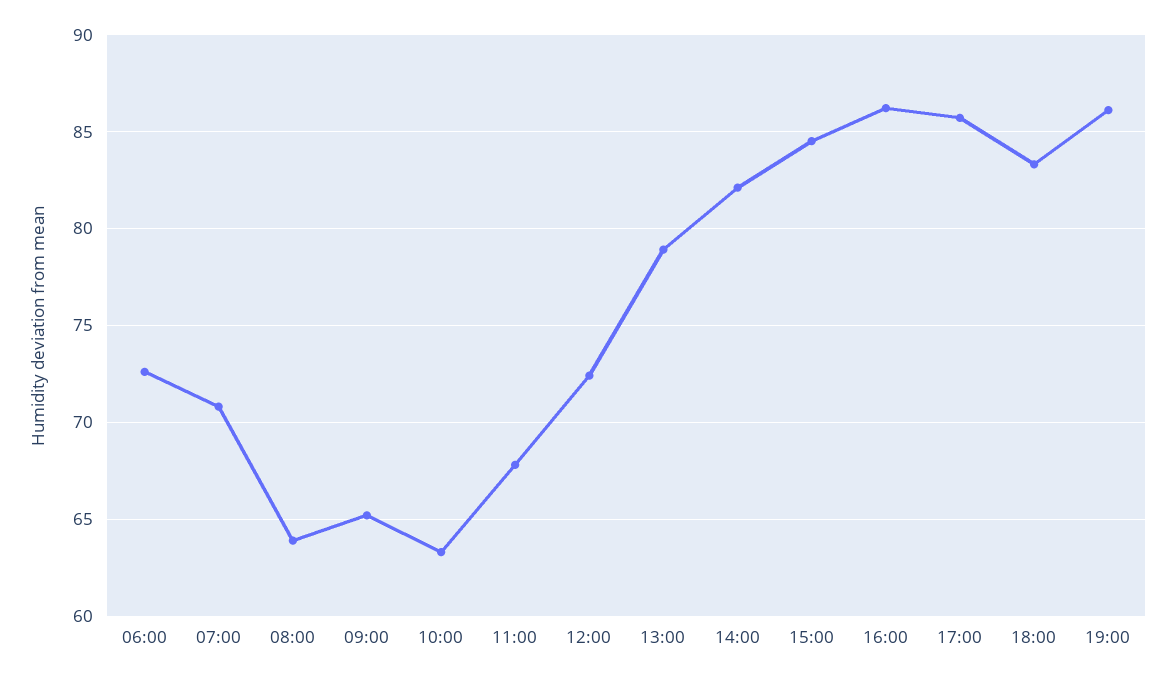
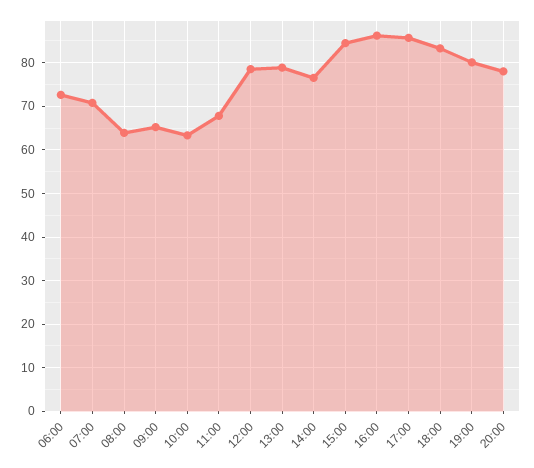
12:00: 72.5 -> 78
14:00: 82 -> 76
19:00: 86 -> 80
20:00: none -> 78

